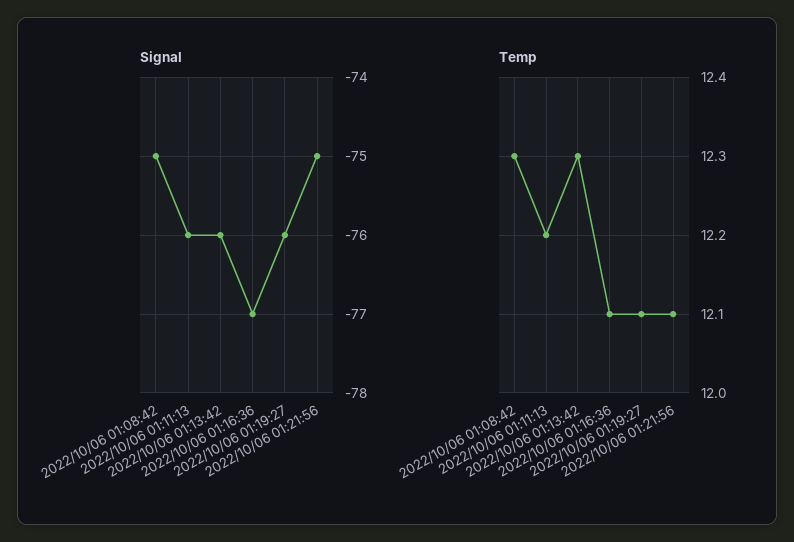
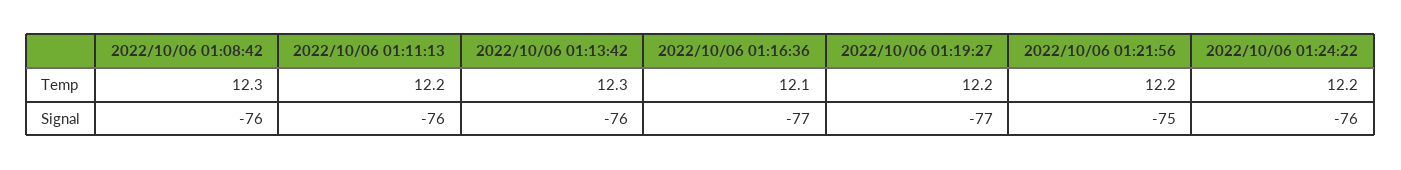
Signal, 2022/10/06 01:08:42: -75 -> -76
Signal, 2022/10/06 01:19:27: -76 -> -77
Temp, 2022/10/06 01:19:27: 12.1 -> 12.2
Temp, 2022/10/06 01:21:56: 12.1 -> 12.2
Temp, 2022/10/06 01:24:22: none -> 12.2
Signal, 2022/10/06 01:24:22: none -> -76

